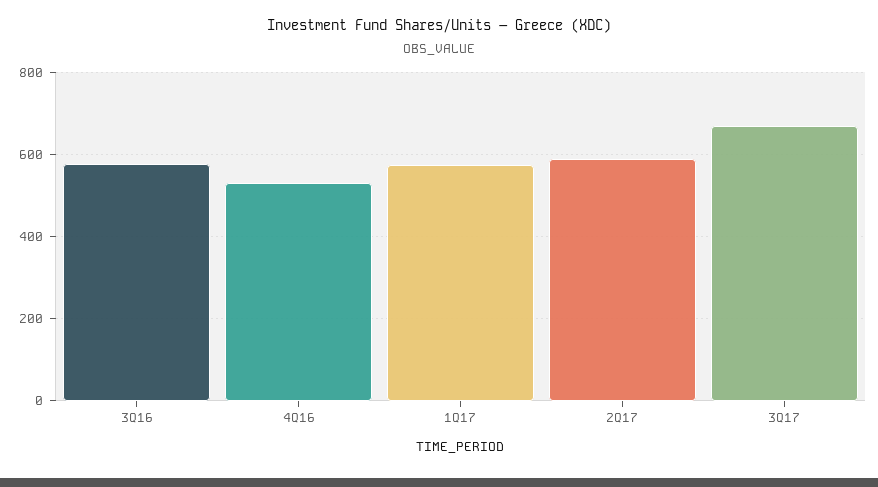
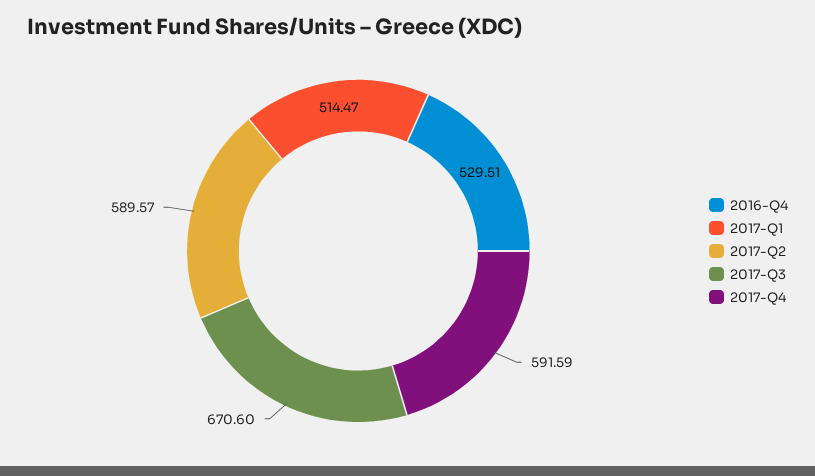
3Q16: 580 -> none
1Q17: 580 -> 514.47
2017-Q4: none -> 591.59

